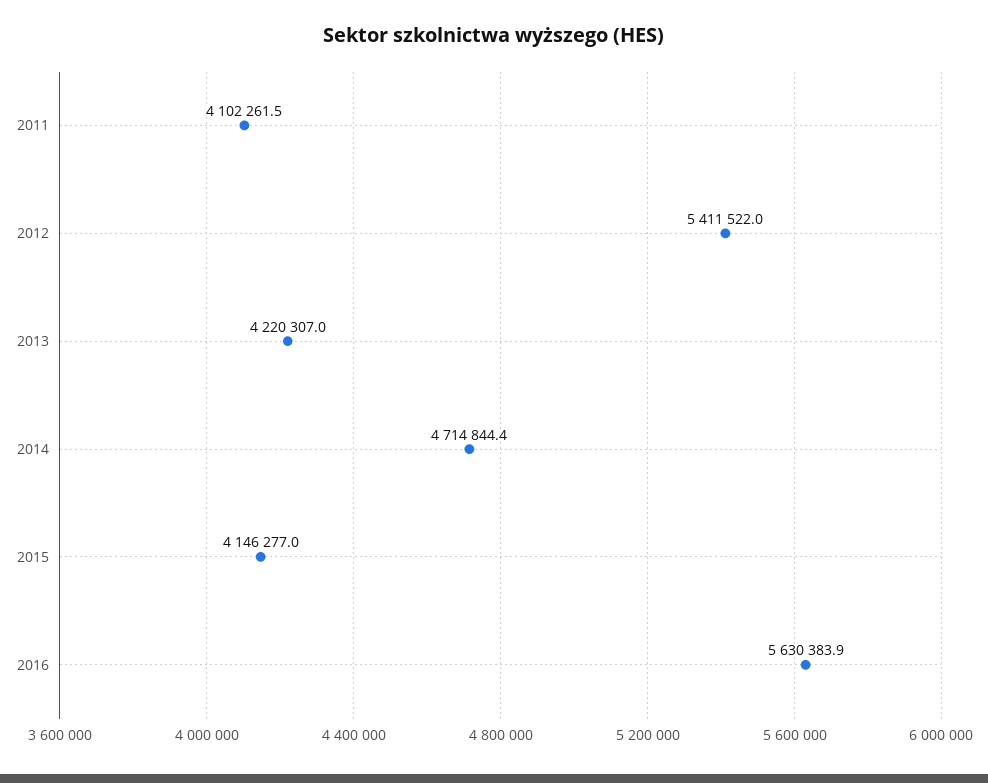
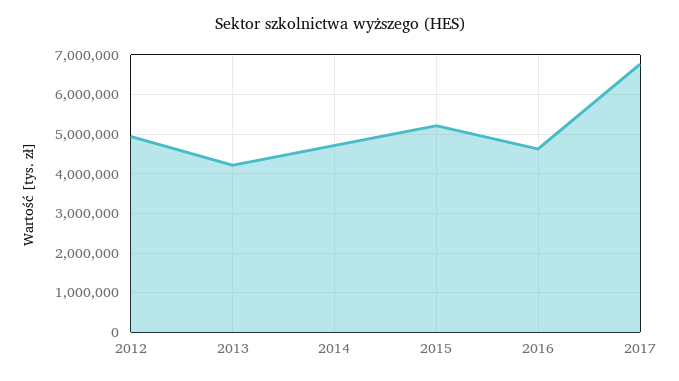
2011: 4102261.5 -> none
2012: 5411522 -> 5000000
2015: 4146277 -> 5200000
2016: 5630383.9 -> 4600000
2017: none -> 6800000

